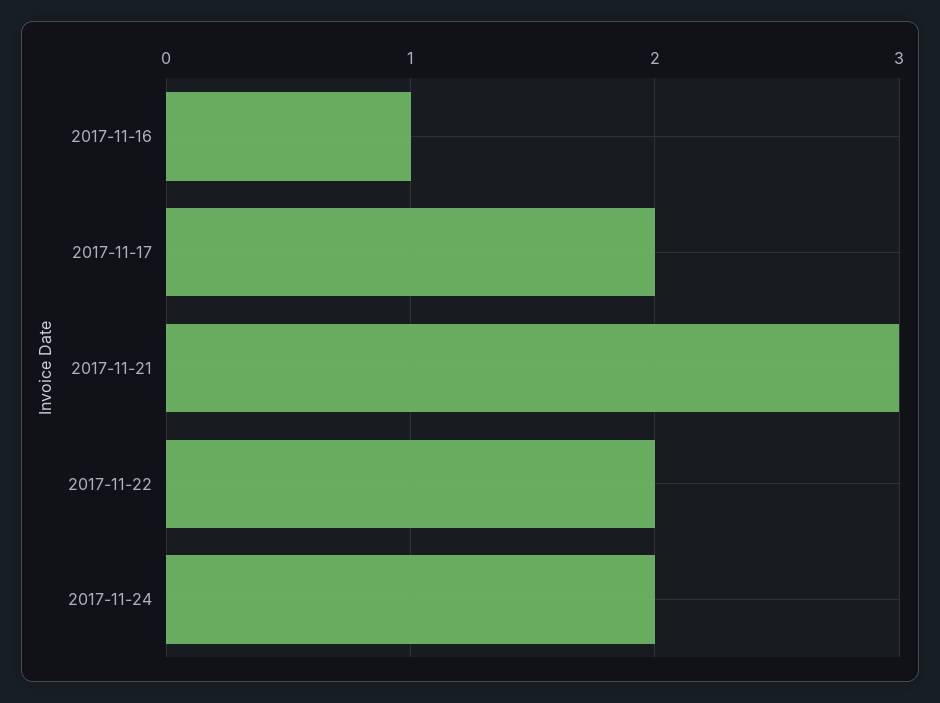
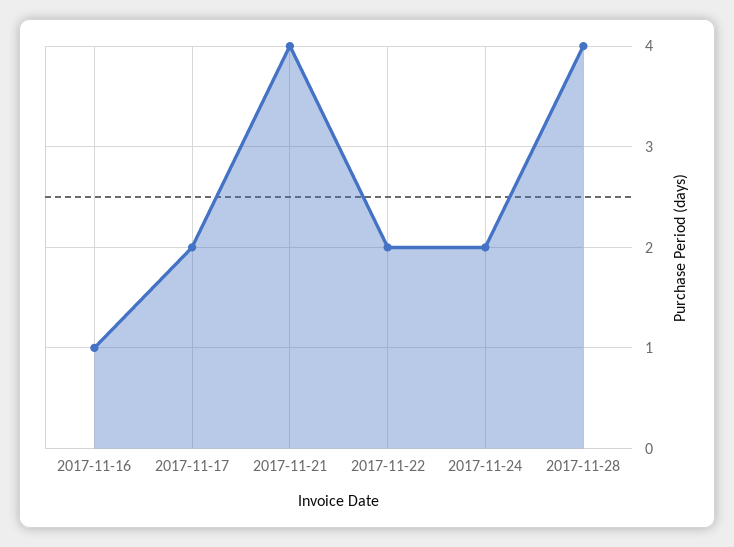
2017-11-21: 3 -> 4
2017-11-28: none -> 4

